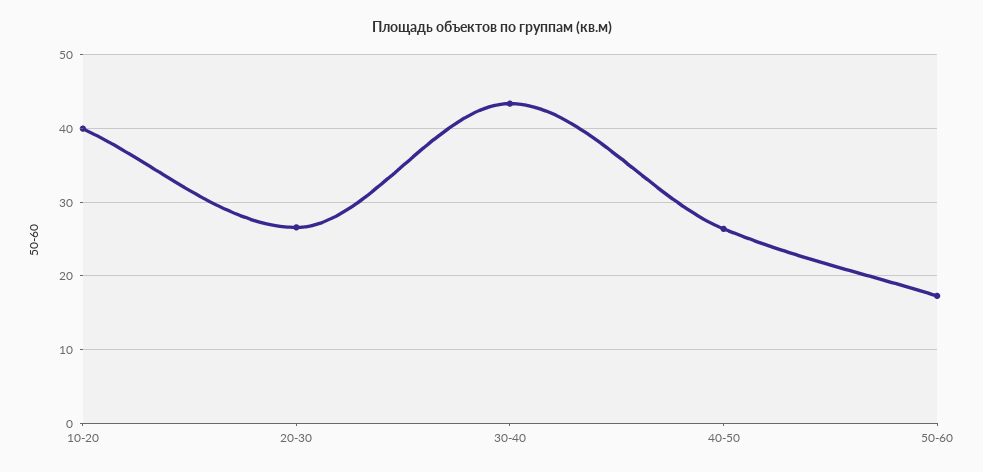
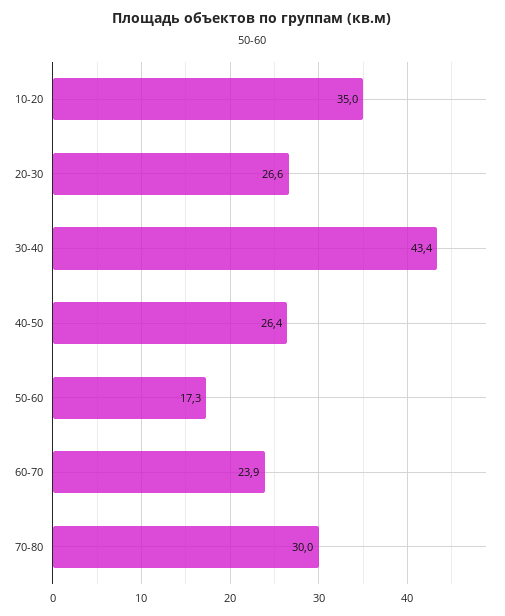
10-20: 40 -> 35
60-70: none -> 23.9
70-80: none -> 30

